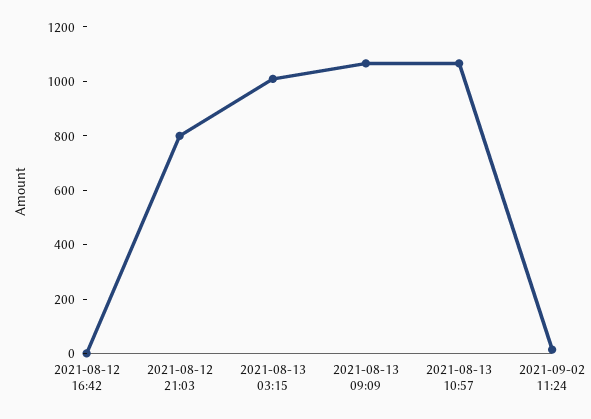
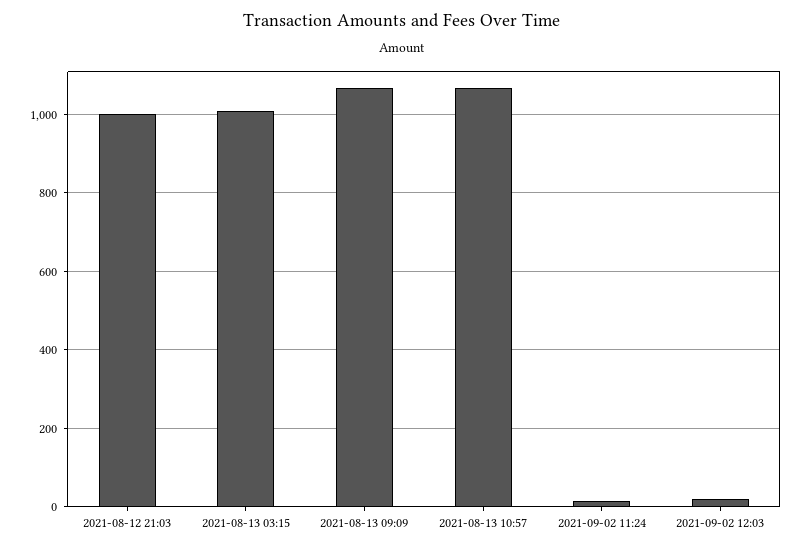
2021-08-12 16:42: 0 -> none
2021-08-12 21:03: 800 -> 1000
2021-09-02 12:03: none -> 20

